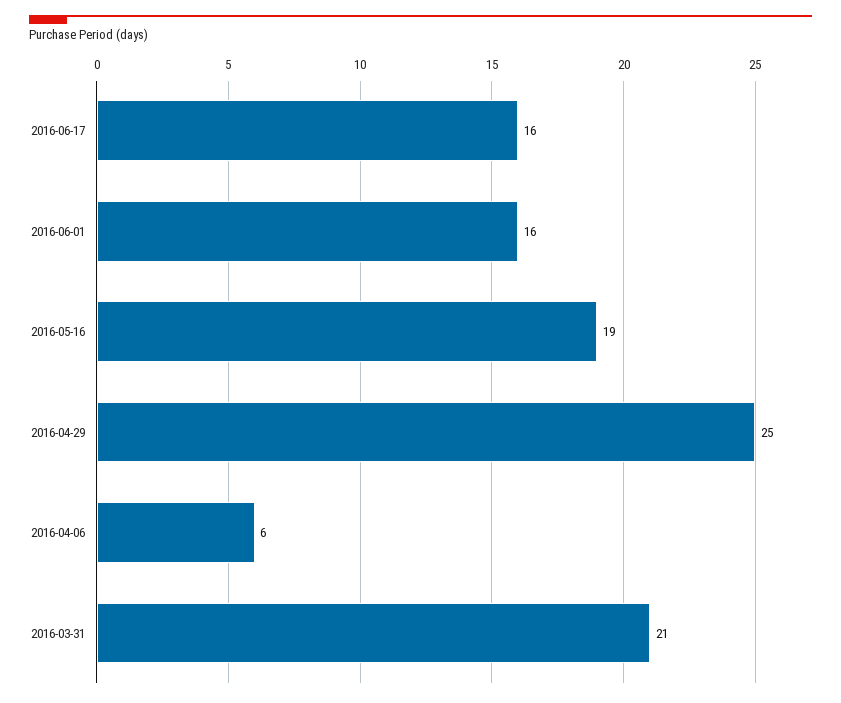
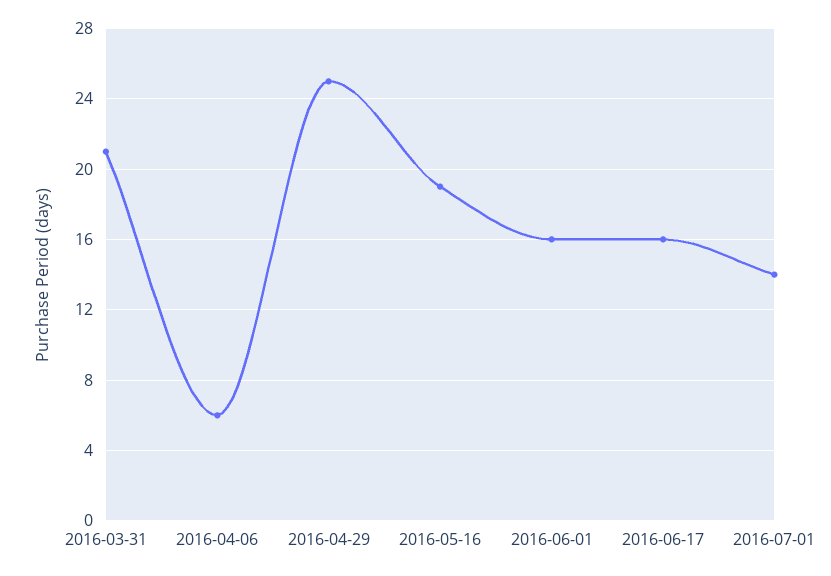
2016-07-01: none -> 14

